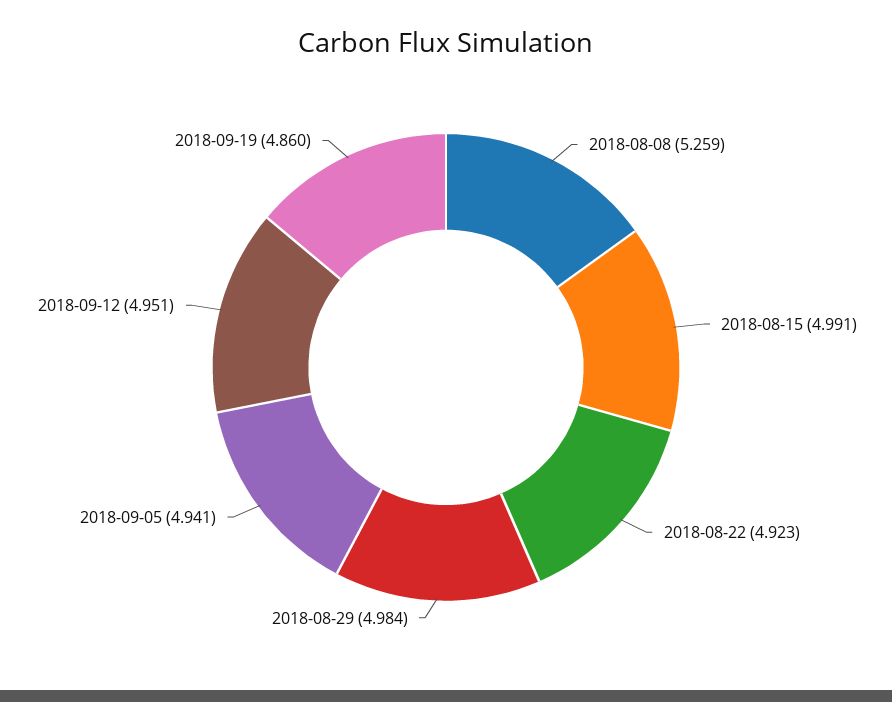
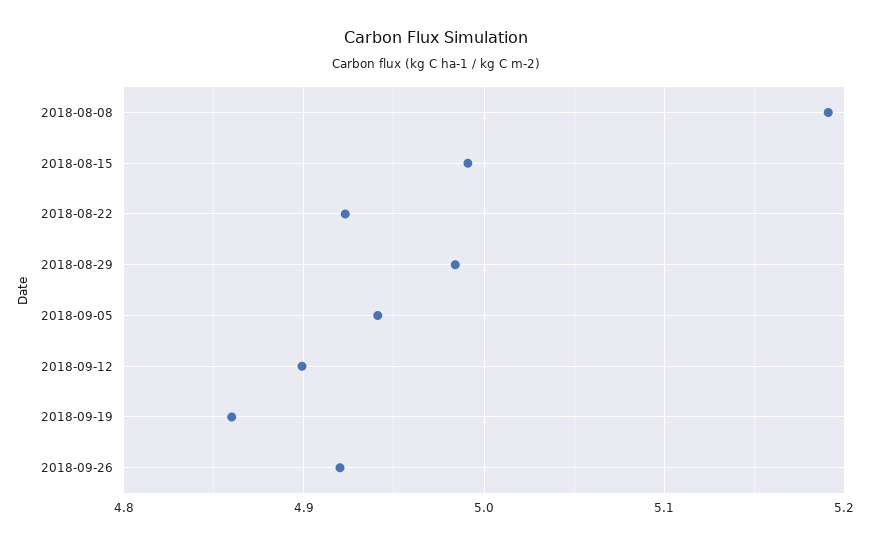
2018-08-08: 5.259 -> 5.19
2018-09-12: 4.951 -> 4.9
2018-09-26: none -> 4.92

